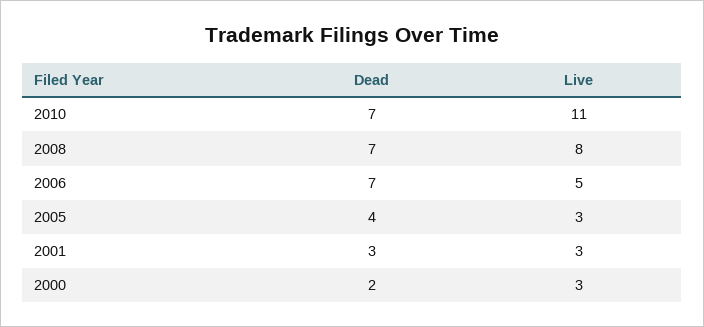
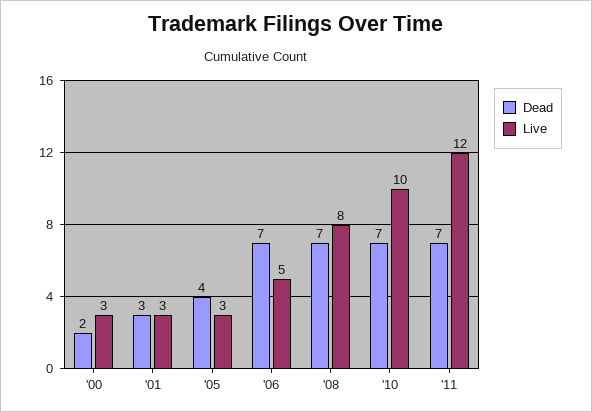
Live, 2010: 11 -> 10
Dead, '11: none -> 7
Live, '11: none -> 12

